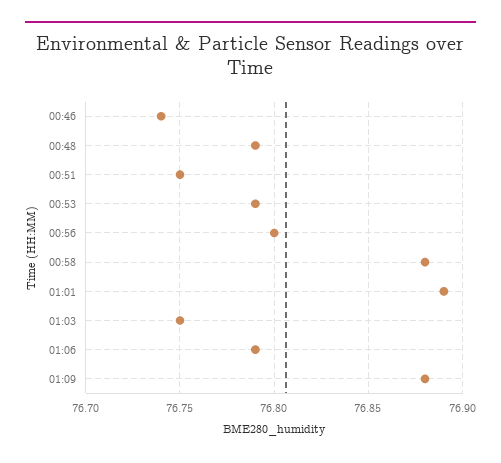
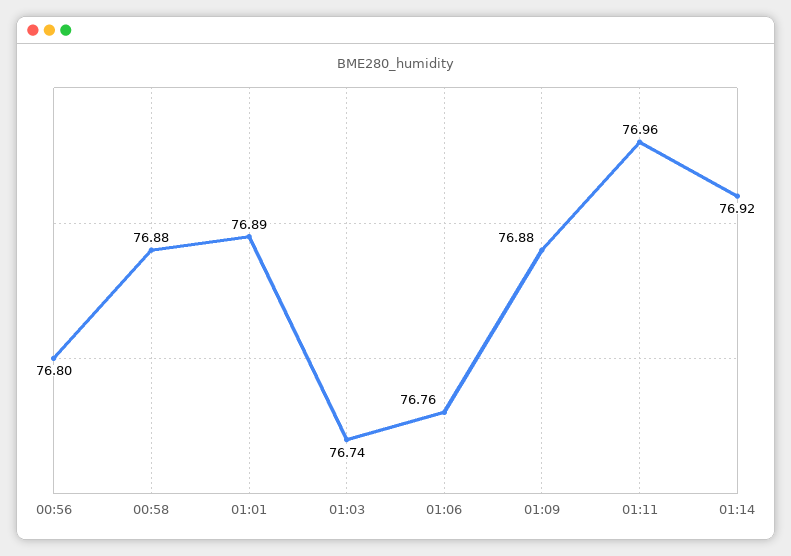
00:46: 76.74 -> none
00:48: 76.79 -> none
00:51: 76.75 -> none
00:53: 76.79 -> none
01:03: 76.75 -> 76.74
01:06: 76.79 -> 76.76
01:11: none -> 76.96
01:14: none -> 76.92

